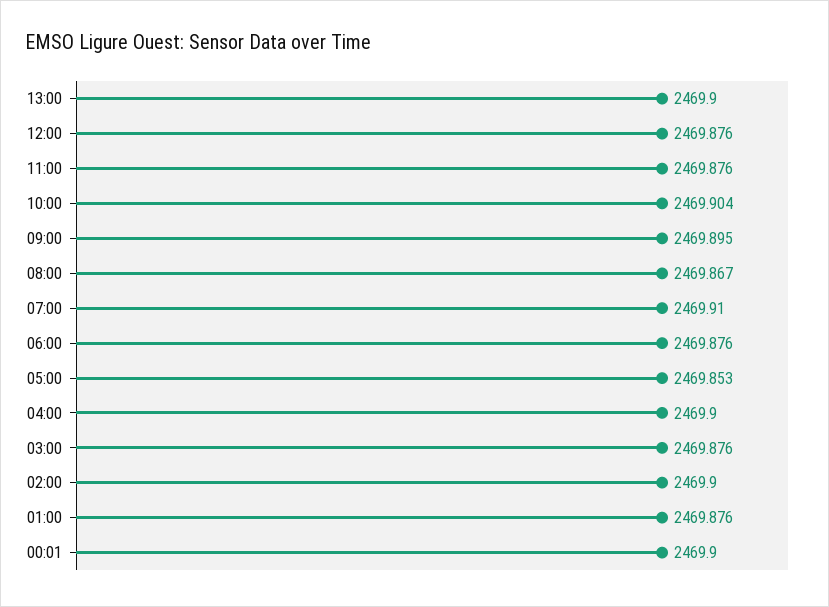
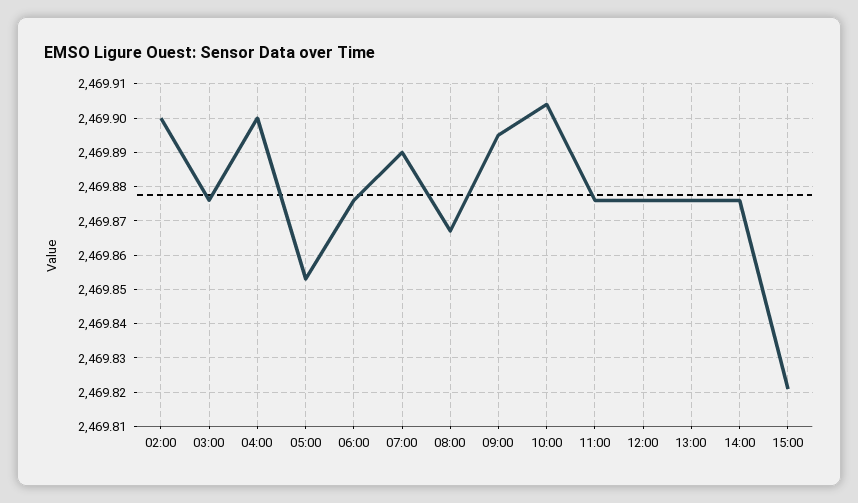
13:00: 2469.9 -> 2469.875
07:00: 2469.91 -> 2469.89
01:00: 2469.876 -> none
00:01: 2469.9 -> none
14:00: none -> 2469.875
15:00: none -> 2469.82

